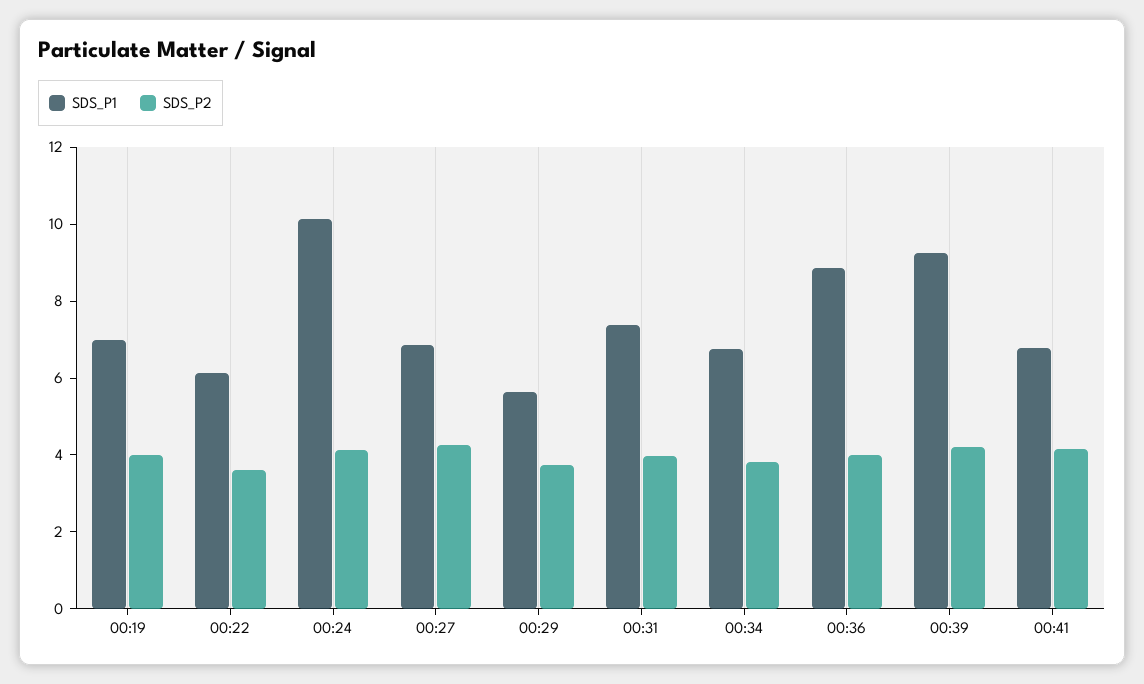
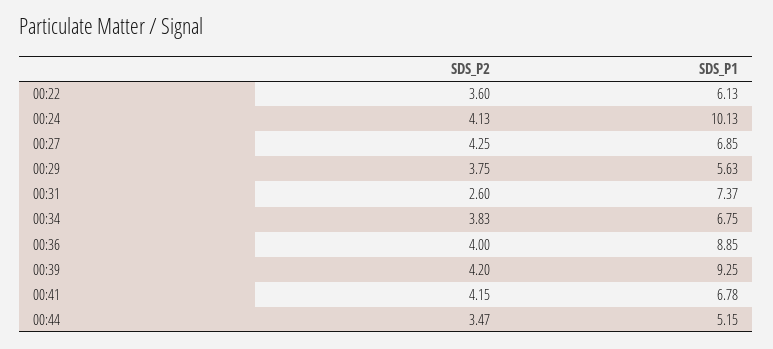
SDS_P1, 00:19: 7 -> none
SDS_P2, 00:19: 4 -> none
SDS_P2, 00:31: 4 -> 2.6
SDS_P2, 00:44: none -> 3.47
SDS_P1, 00:44: none -> 5.15

